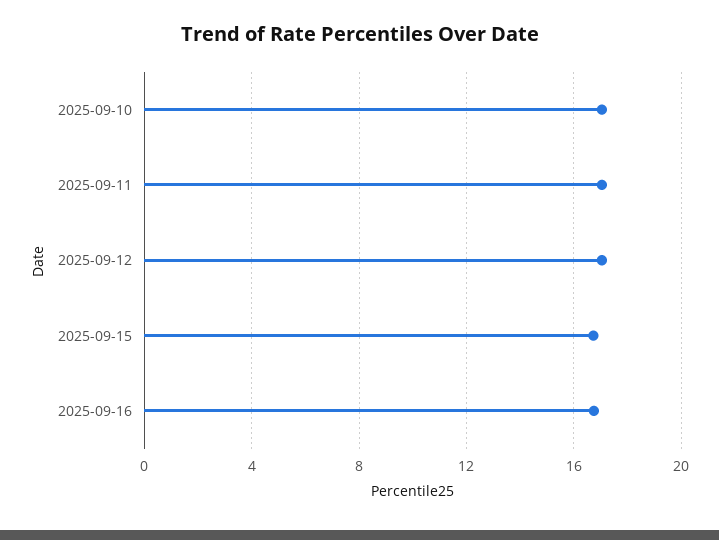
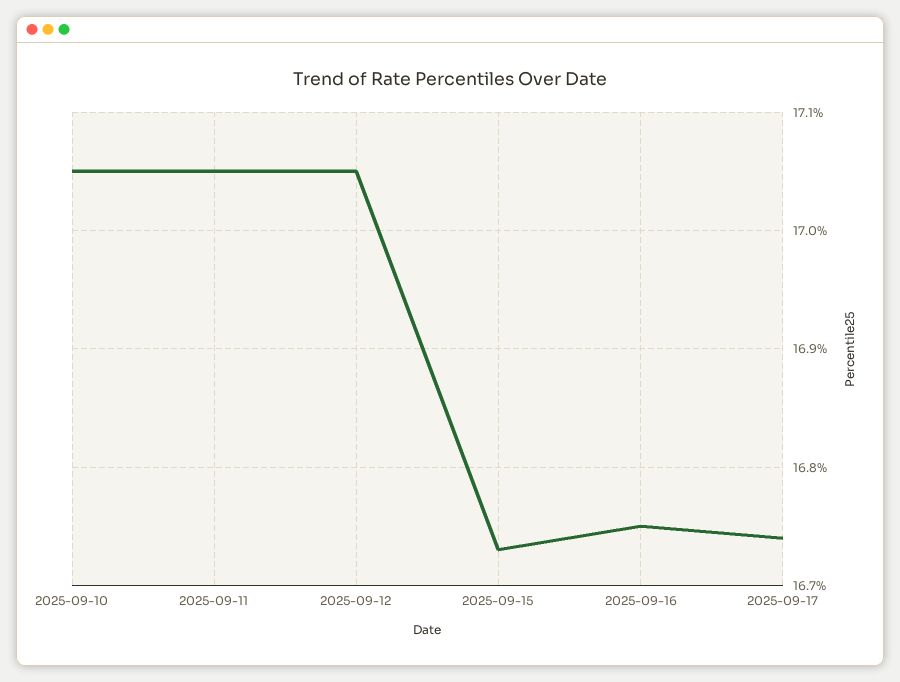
2025-09-17: none -> 16.74

